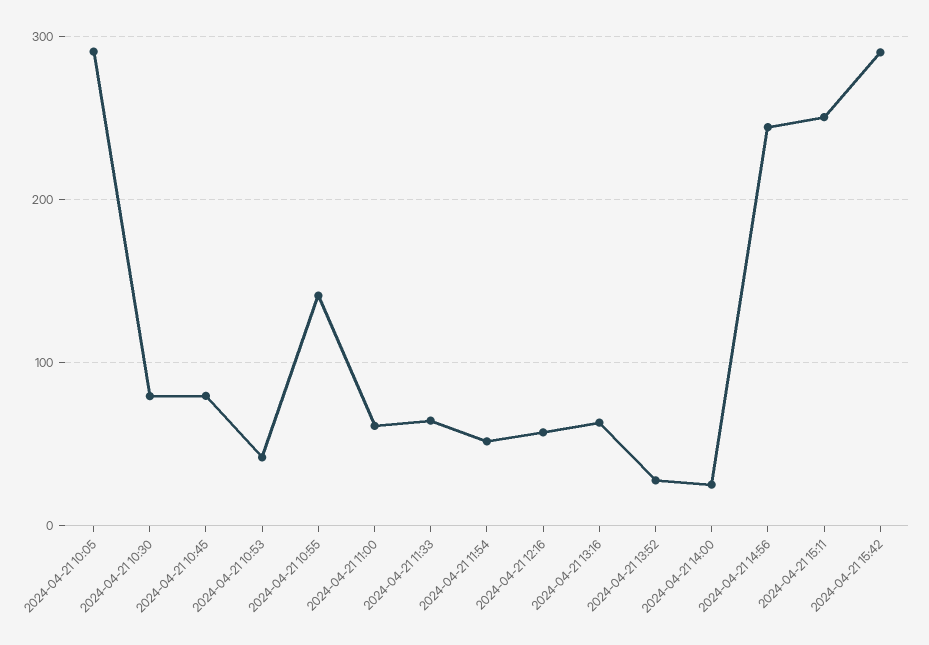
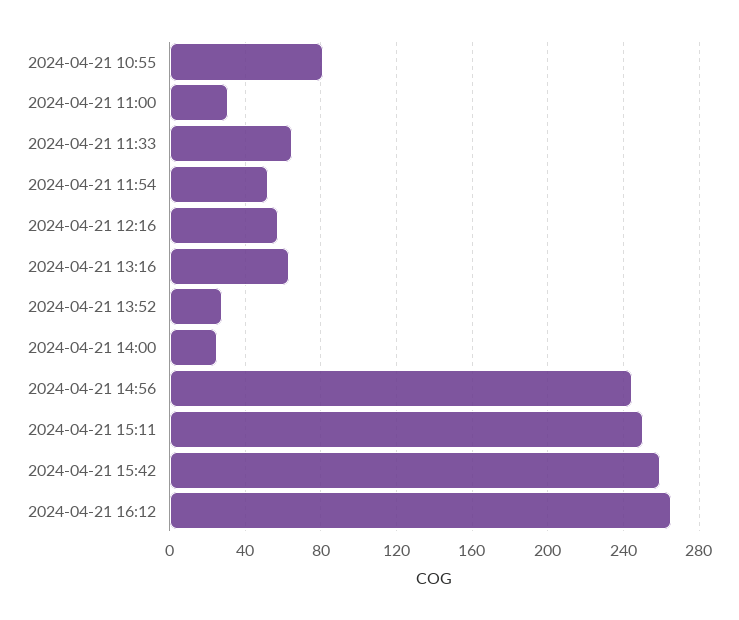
2024-04-21 10:05: 290 -> none
2024-04-21 10:30: 80 -> none
2024-04-21 10:45: 80 -> none
2024-04-21 10:53: 40 -> none
2024-04-21 10:55: 140 -> 80
2024-04-21 11:00: 60 -> 30
2024-04-21 15:42: 290 -> 260
2024-04-21 16:12: none -> 265

